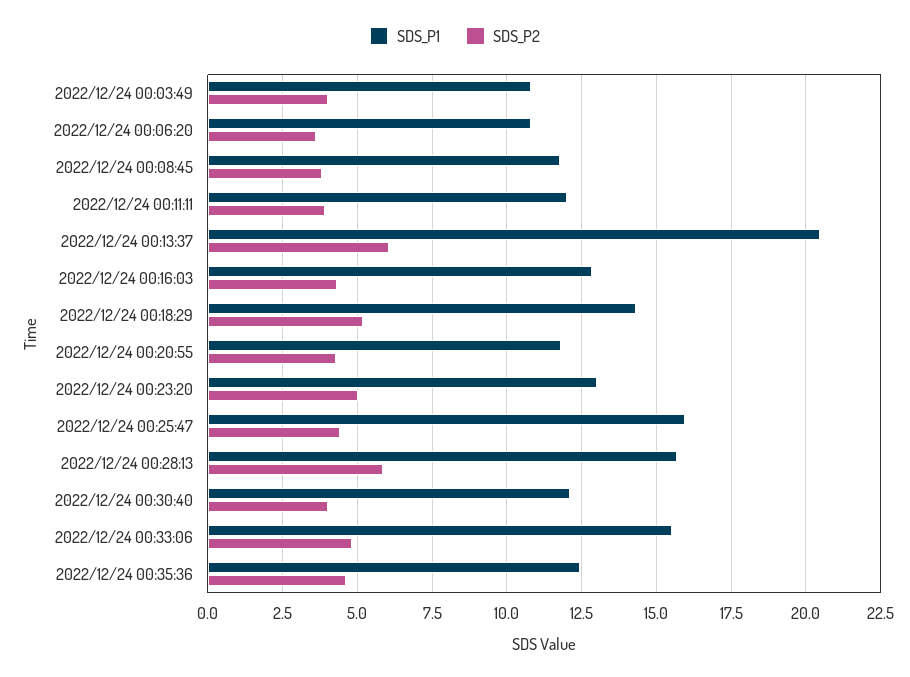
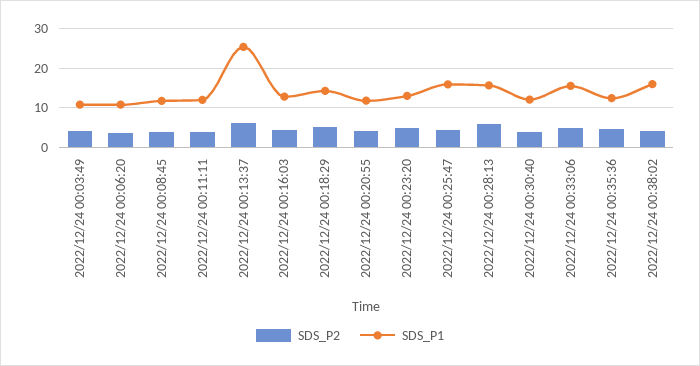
SDS_P1, 2022/12/24 00:13:37: 20.5 -> 26
SDS_P2, 2022/12/24 00:38:02: none -> 4
SDS_P1, 2022/12/24 00:38:02: none -> 16

